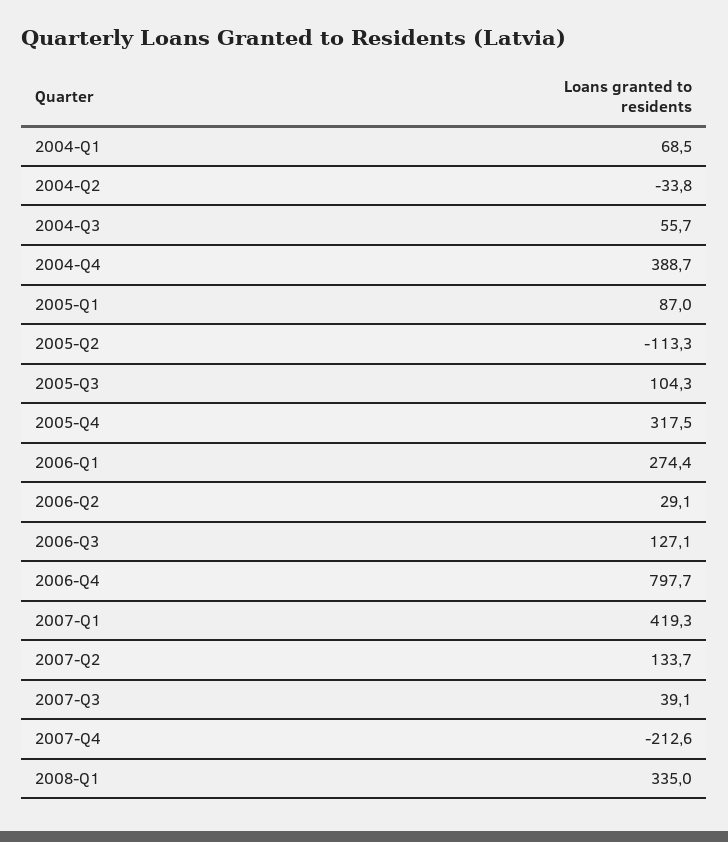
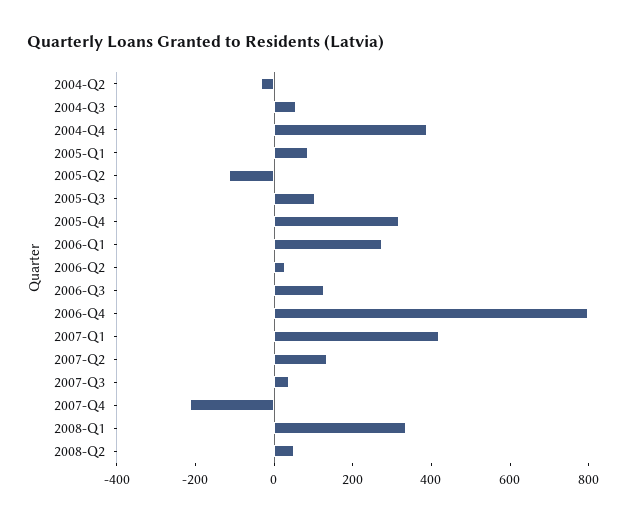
2004-Q1: 68.5 -> none
2008-Q2: none -> 50

